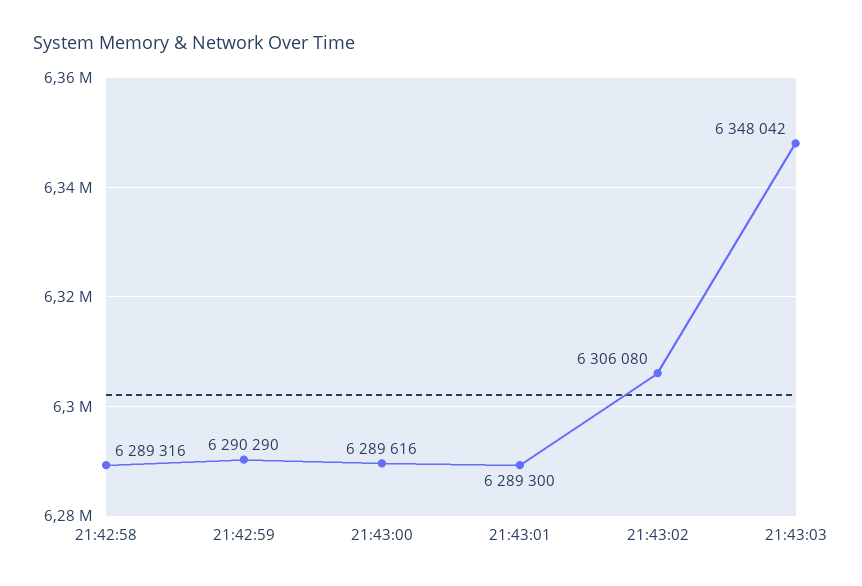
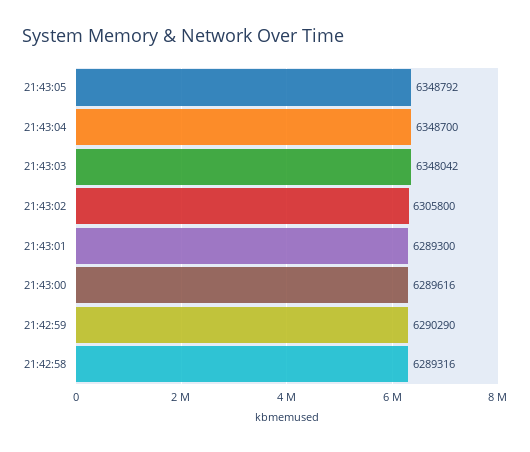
21:43:02: 6306080 -> 6305800
21:43:05: none -> 6348792
21:43:04: none -> 6348700

